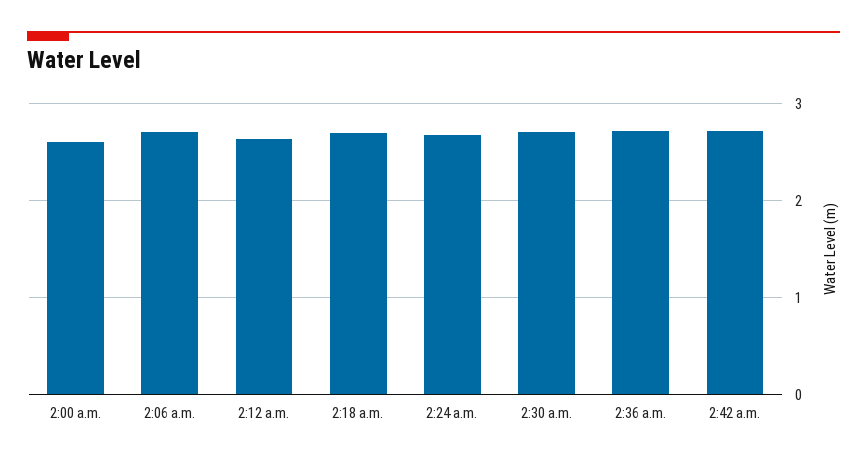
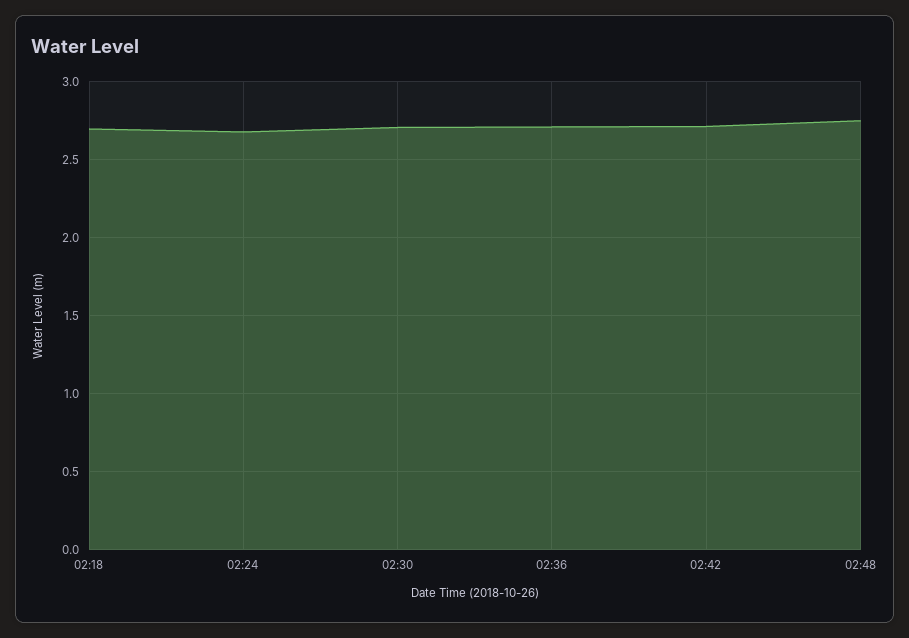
2:00 a.m.: 2.6 -> none
2:06 a.m.: 2.7 -> none
2:12 a.m.: 2.6 -> none
02:48: none -> 2.75

